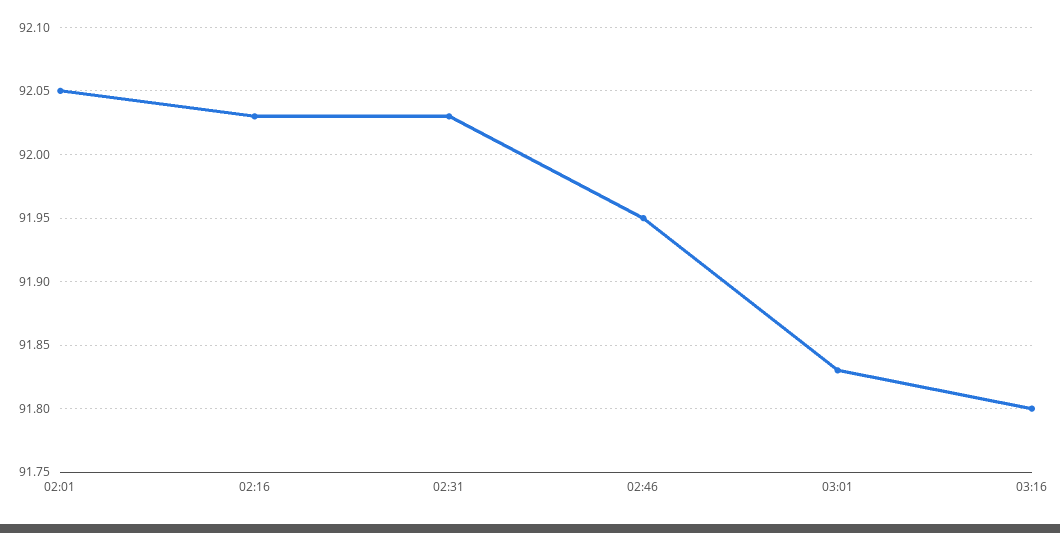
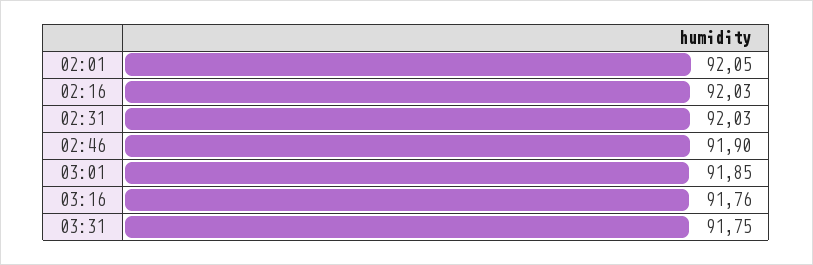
02:46: 91.95 -> 91.9
03:01: 91.83 -> 91.85
03:16: 91.8 -> 91.76
03:31: none -> 91.75

